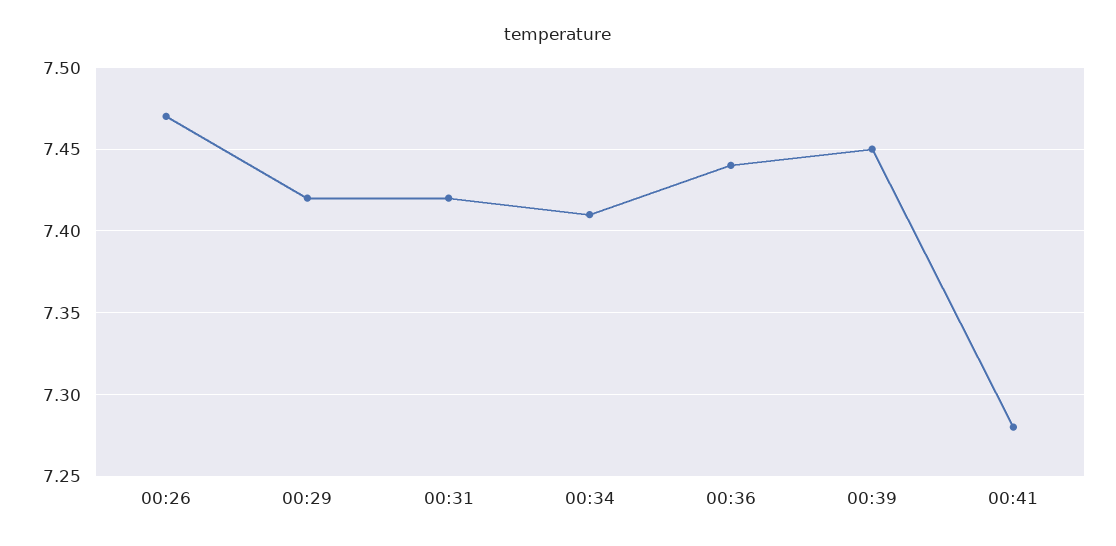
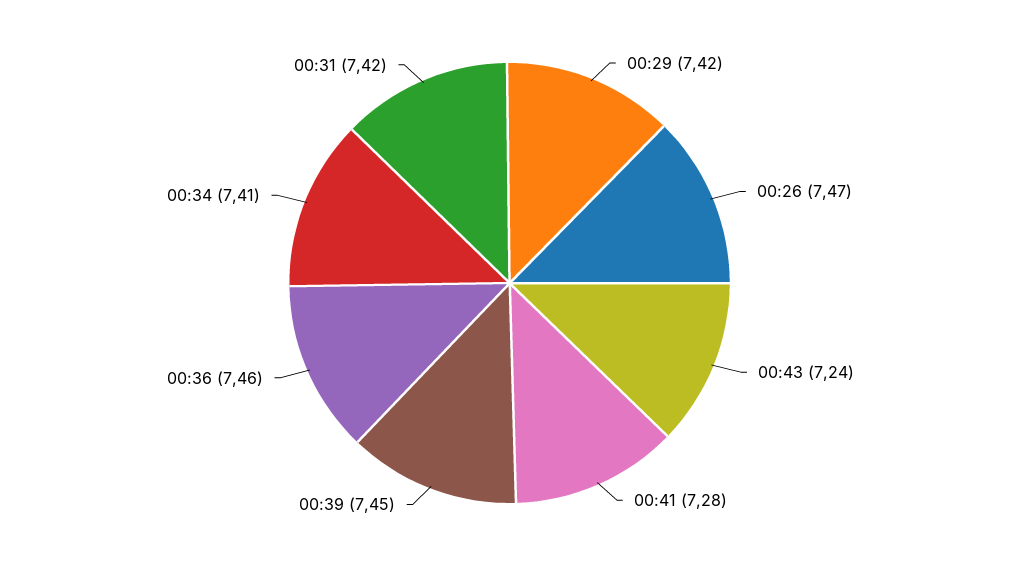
00:36: 7.44 -> 7.46
00:43: none -> 7.24

